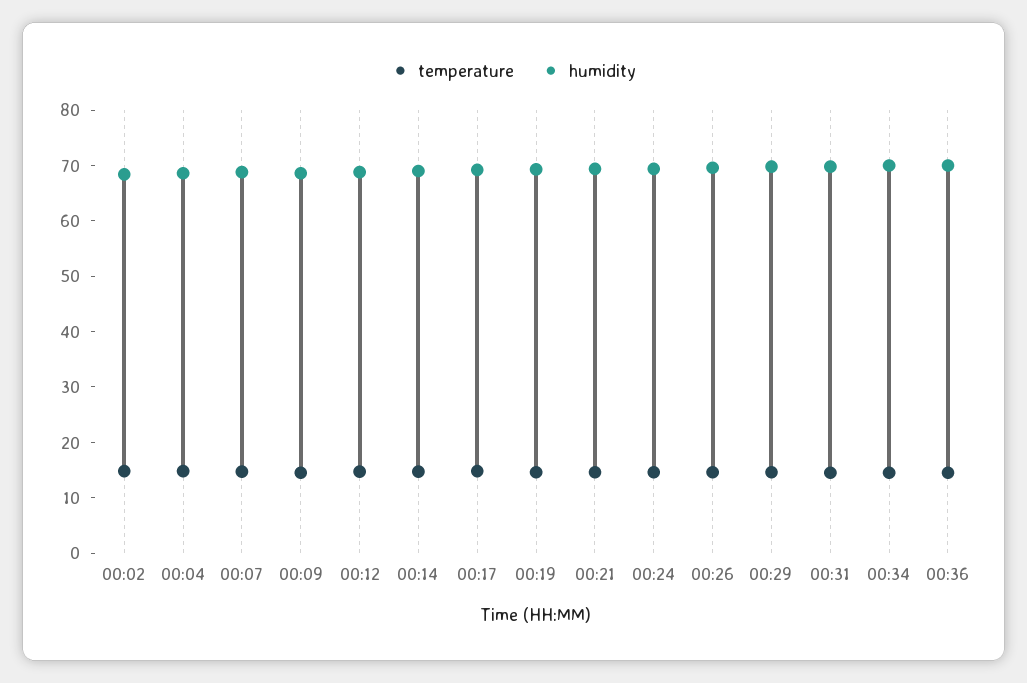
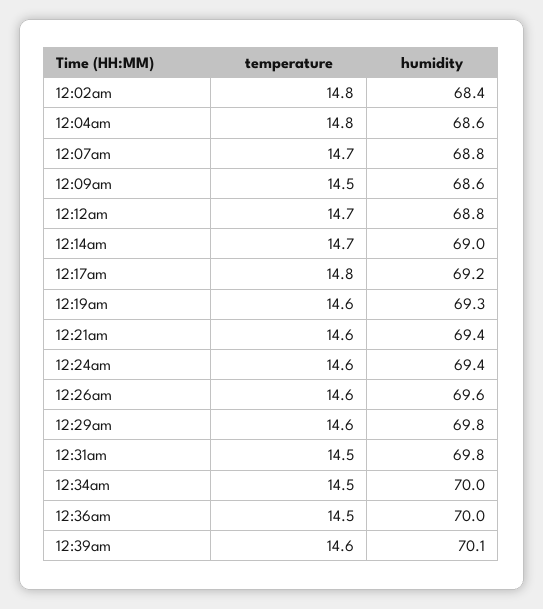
temperature, 12:39am: none -> 14.6
humidity, 12:39am: none -> 70.1

